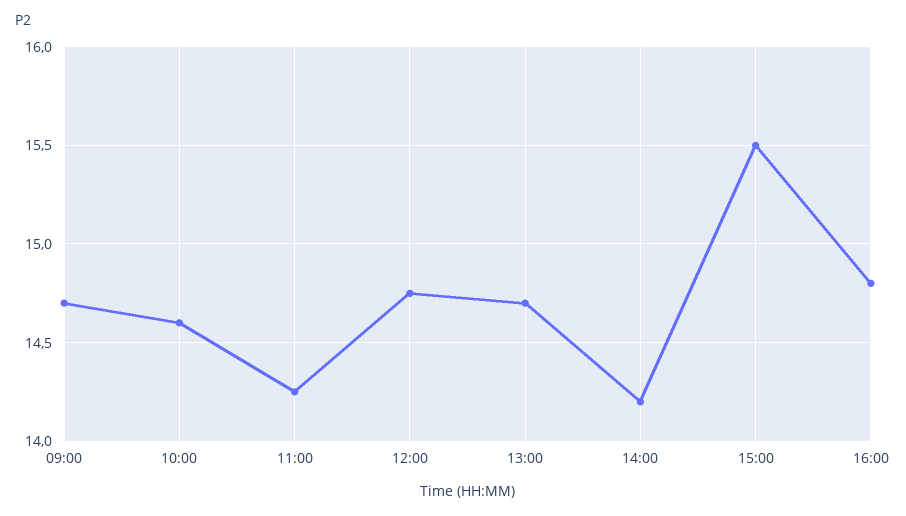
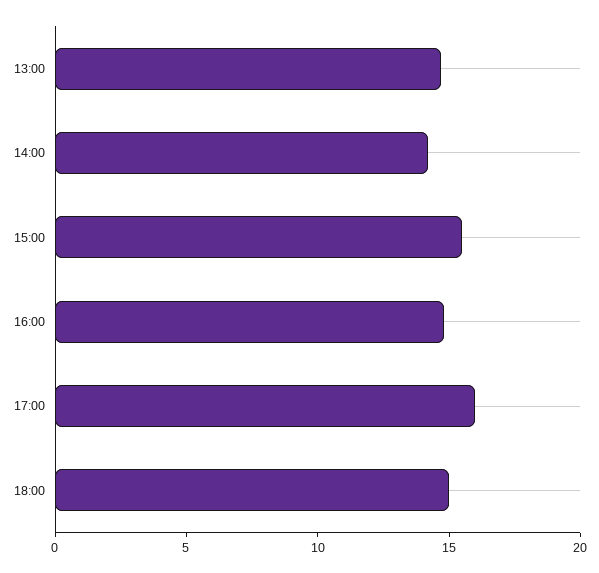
09:00: 14.7 -> none
10:00: 14.6 -> none
11:00: 14.25 -> none
12:00: 14.75 -> none
17:00: none -> 16
18:00: none -> 15

